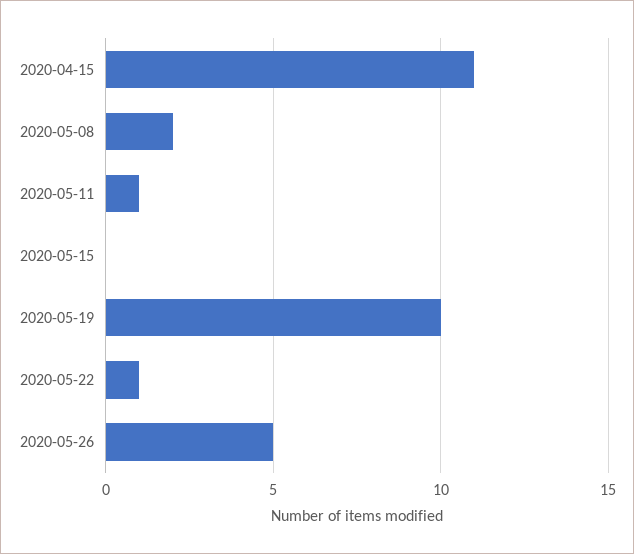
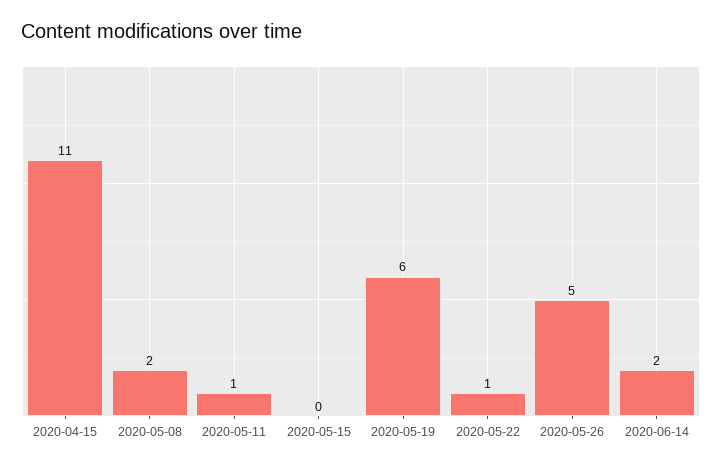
2020-05-19: 10 -> 6
2020-06-14: none -> 2

